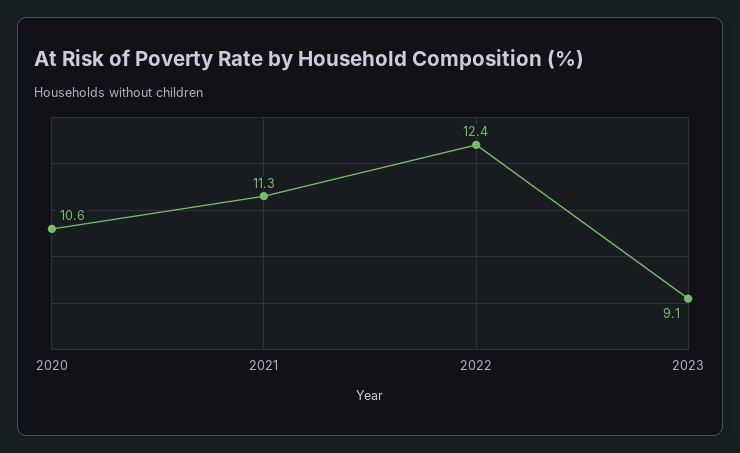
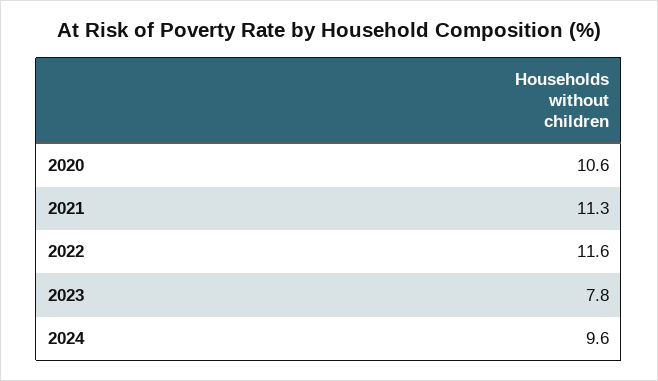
2022: 12.4 -> 11.6
2023: 9.1 -> 7.8
2024: none -> 9.6

